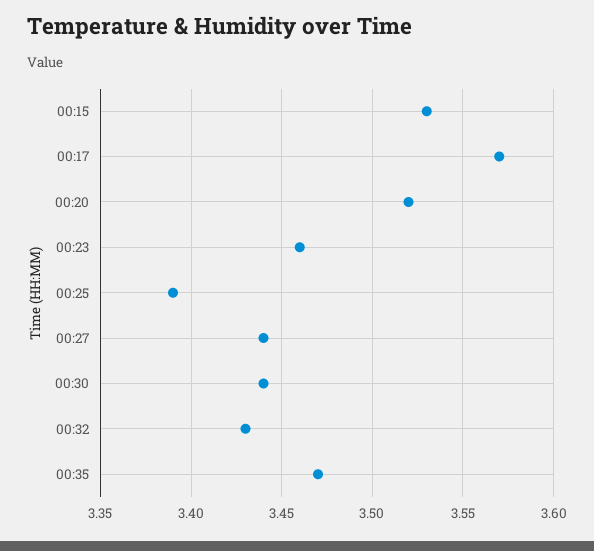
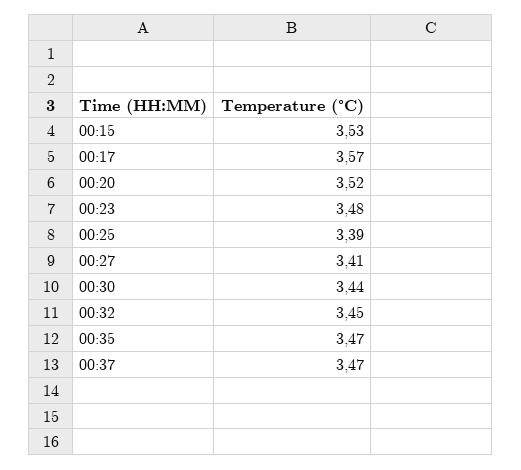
00:23: 3.46 -> 3.48
00:27: 3.44 -> 3.41
00:32: 3.43 -> 3.45
00:37: none -> 3.47

